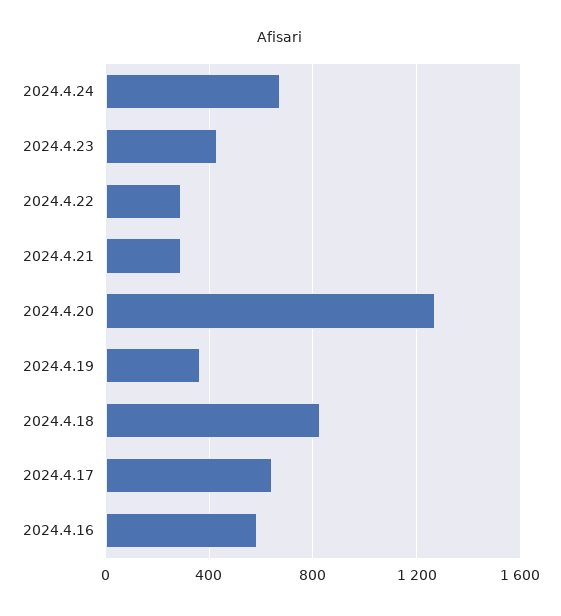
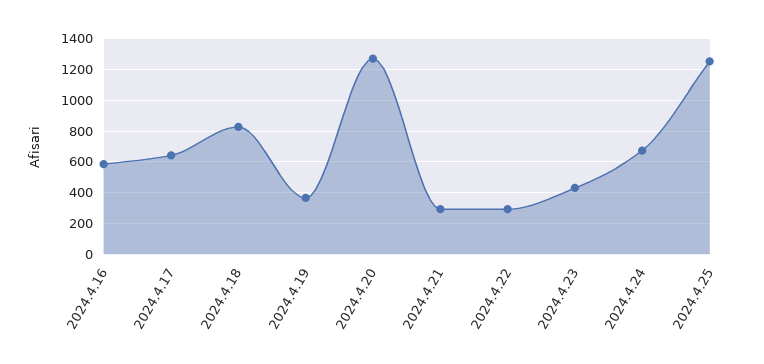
2024.4.25: none -> 1250

